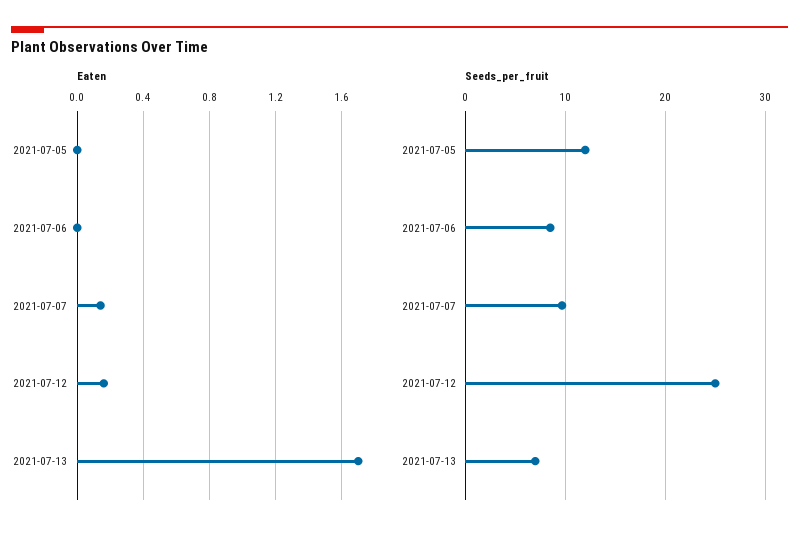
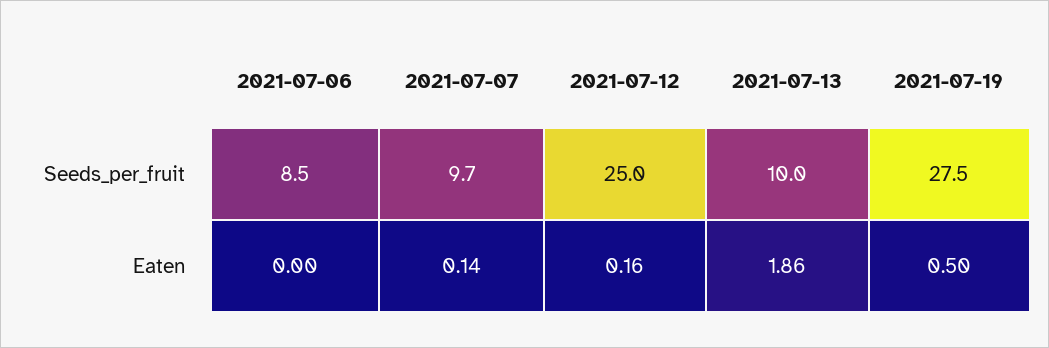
Eaten, 2021-07-05: 0 -> none
Eaten, 2021-07-13: 1.7 -> 1.86
Seeds_per_fruit, 2021-07-05: 12 -> none
Seeds_per_fruit, 2021-07-13: 7 -> 10
Seeds_per_fruit, 2021-07-19: none -> 27.5
Eaten, 2021-07-19: none -> 0.5

